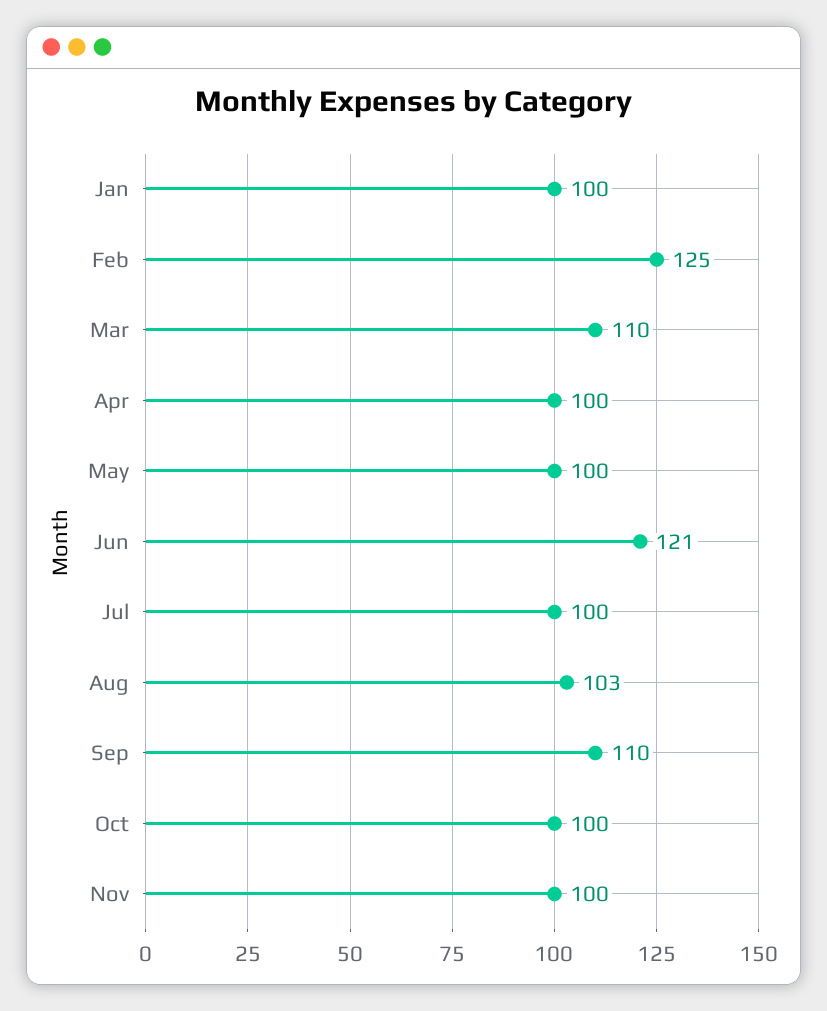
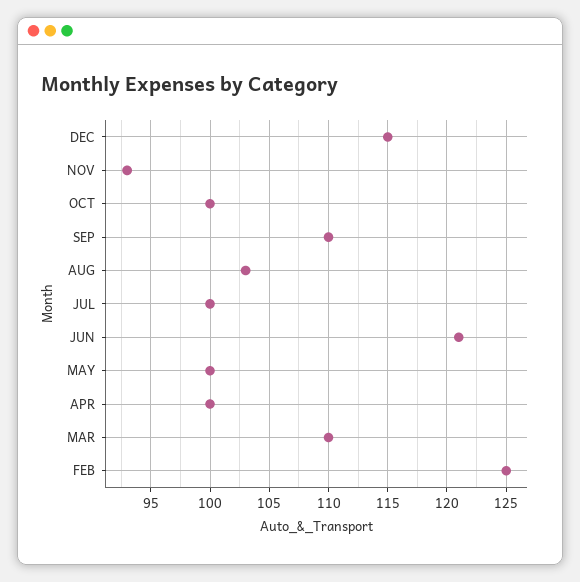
Jan: 100 -> none
Nov: 100 -> 93
DEC: none -> 115

